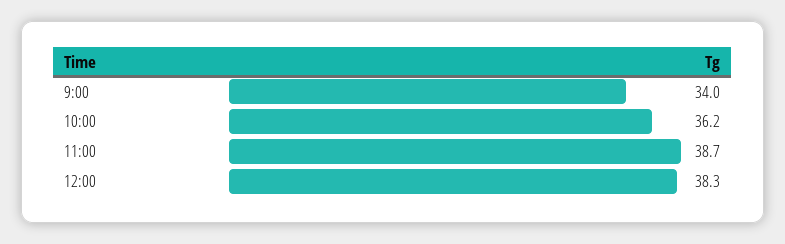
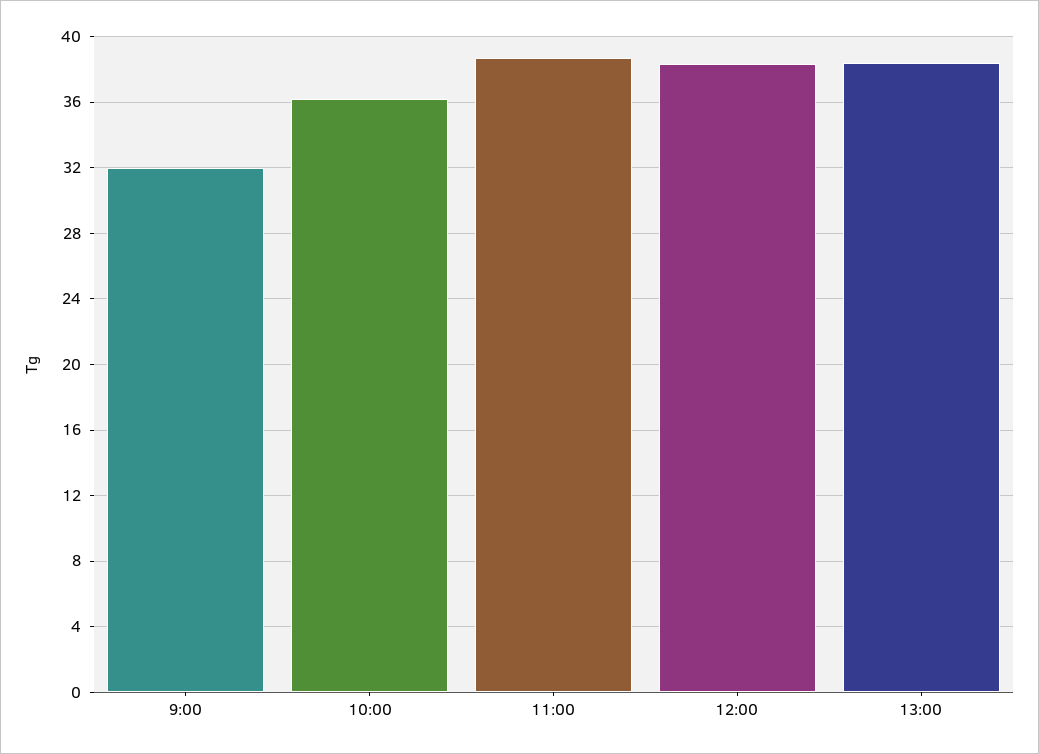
9:00: 34 -> 32
13:00: none -> 38.5

